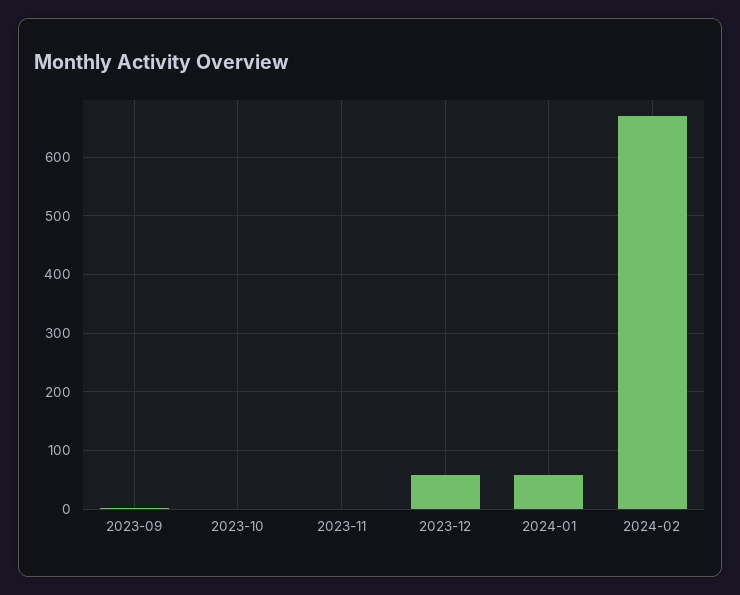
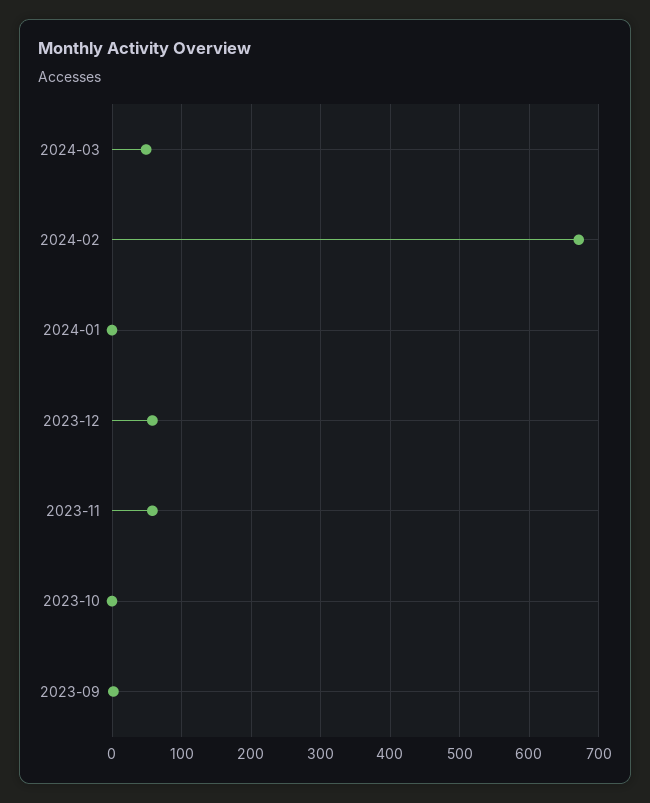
2023-11: 0 -> 60
2024-01: 60 -> 0
2024-03: none -> 50

